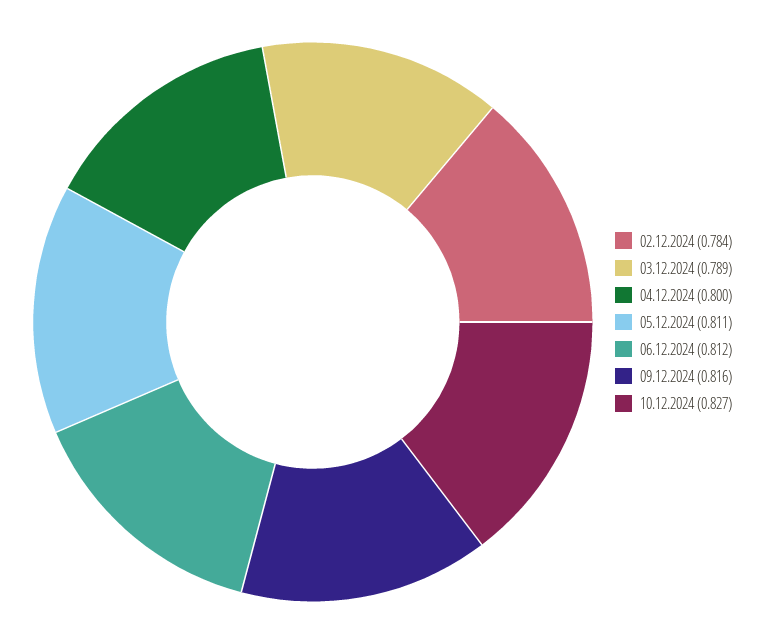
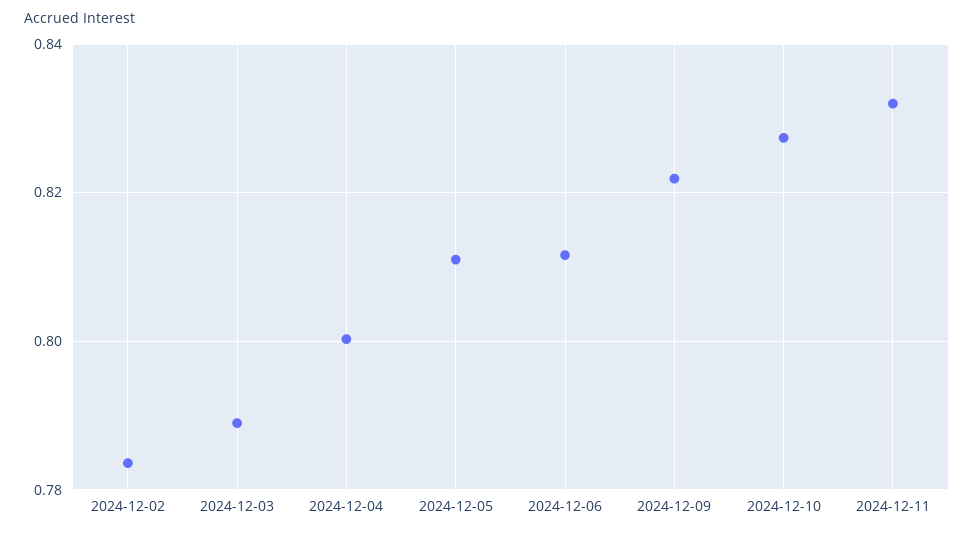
09.12.2024: 0.816 -> 0.822
2024-12-11: none -> 0.832

